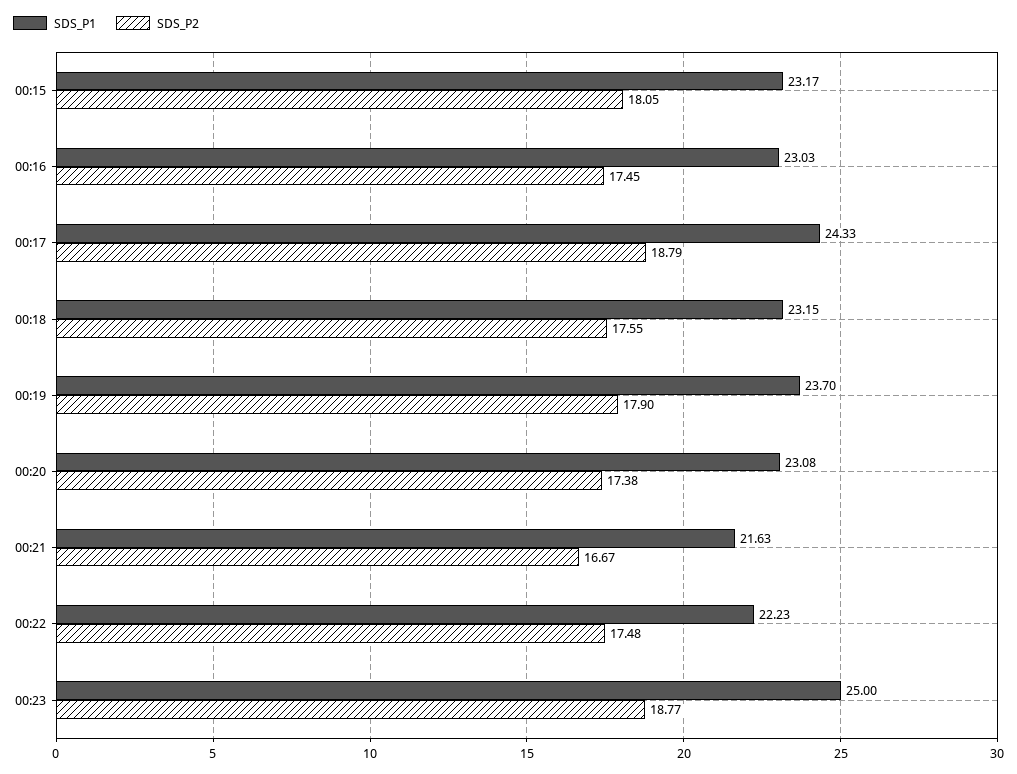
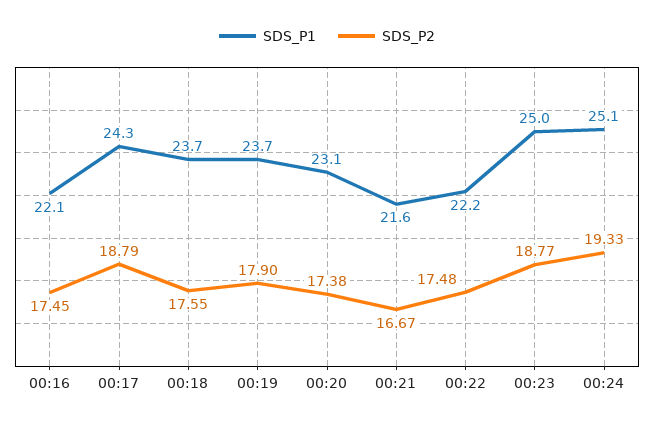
SDS_P1, 00:15: 23.17 -> none
SDS_P2, 00:15: 18.05 -> none
SDS_P1, 00:16: 23.03 -> 22.1
SDS_P1, 00:18: 23.15 -> 23.7
SDS_P1, 00:24: none -> 25.1
SDS_P2, 00:24: none -> 19.33

